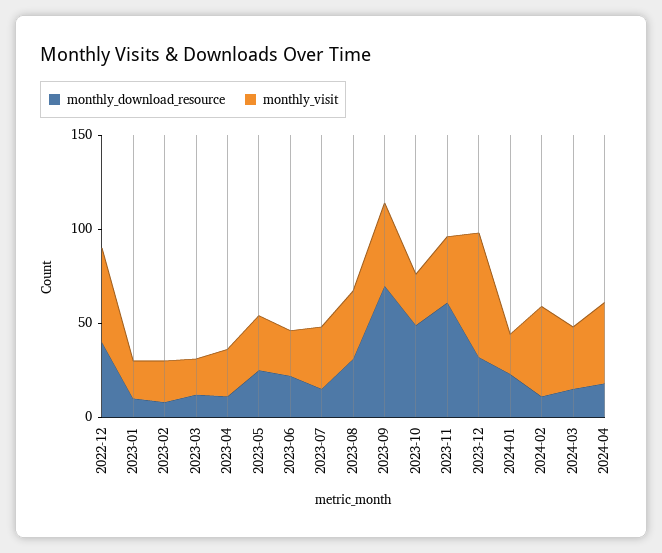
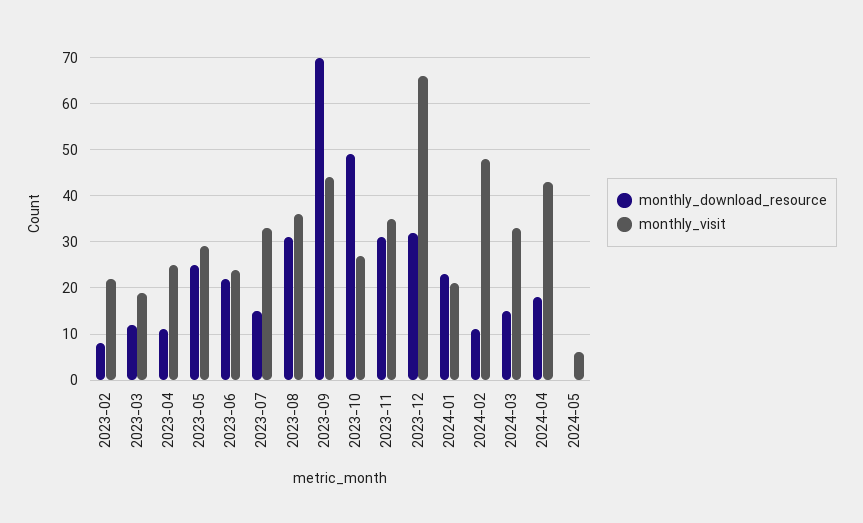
monthly_download_resource, 2022-12: 40 -> none
monthly_visit, 2022-12: 50 -> none
monthly_download_resource, 2023-01: 10 -> none
monthly_visit, 2023-01: 20 -> none
monthly_download_resource, 2023-11: 60 -> 30
monthly_download_resource, 2024-05: none -> 0
monthly_visit, 2024-05: none -> 5

